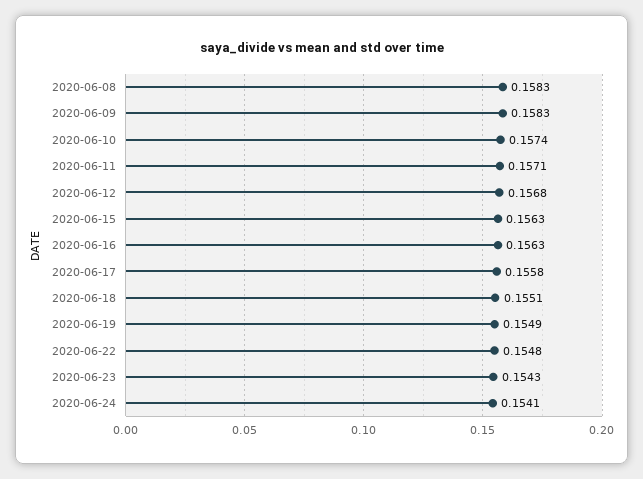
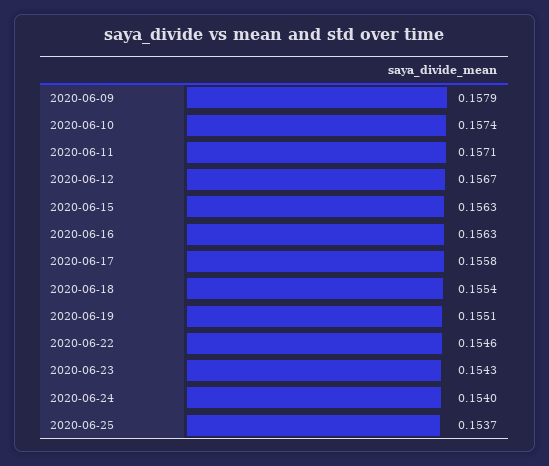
2020-06-08: 0.1583 -> none
2020-06-09: 0.1583 -> 0.1579
2020-06-12: 0.1568 -> 0.1567
2020-06-18: 0.1551 -> 0.1554
2020-06-19: 0.1549 -> 0.1551
2020-06-22: 0.1548 -> 0.1546
2020-06-24: 0.1541 -> 0.154
2020-06-25: none -> 0.1537

